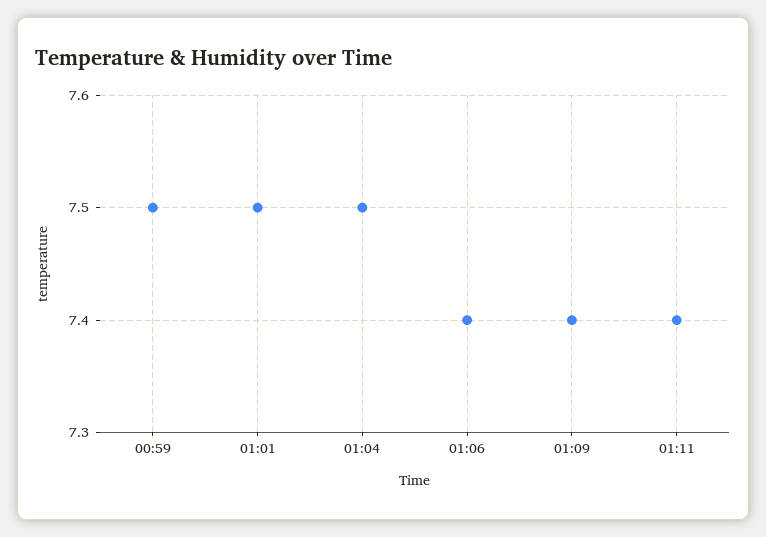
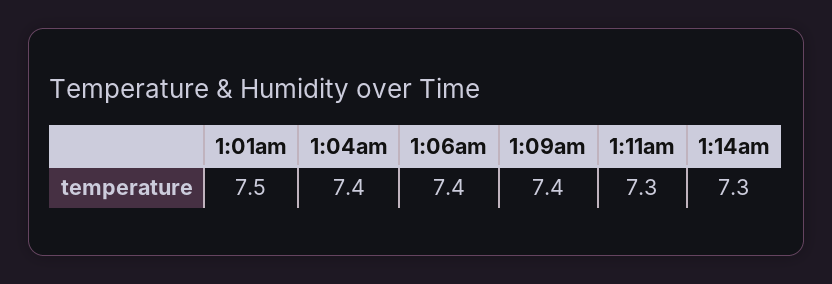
00:59: 7.5 -> none
01:04: 7.5 -> 7.4
01:11: 7.4 -> 7.3
1:14am: none -> 7.3

